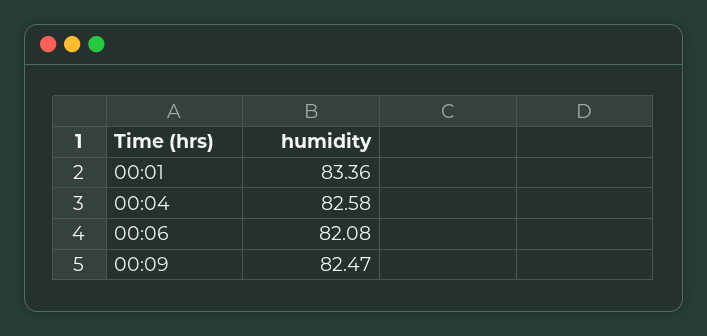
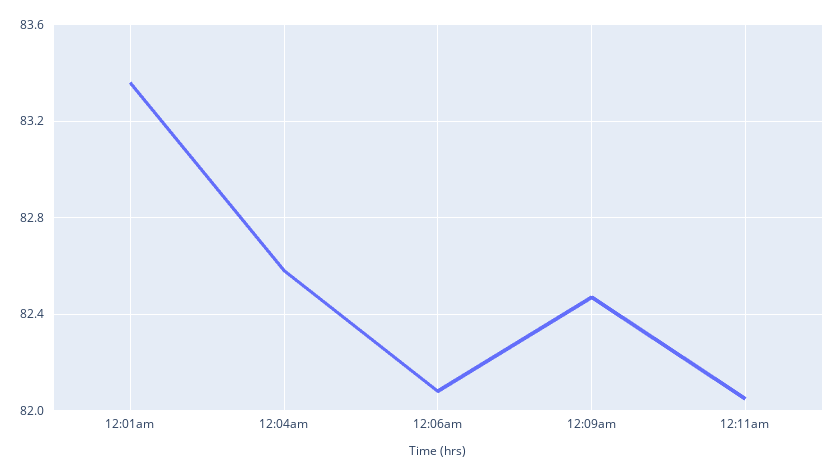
12:11am: none -> 82.05

